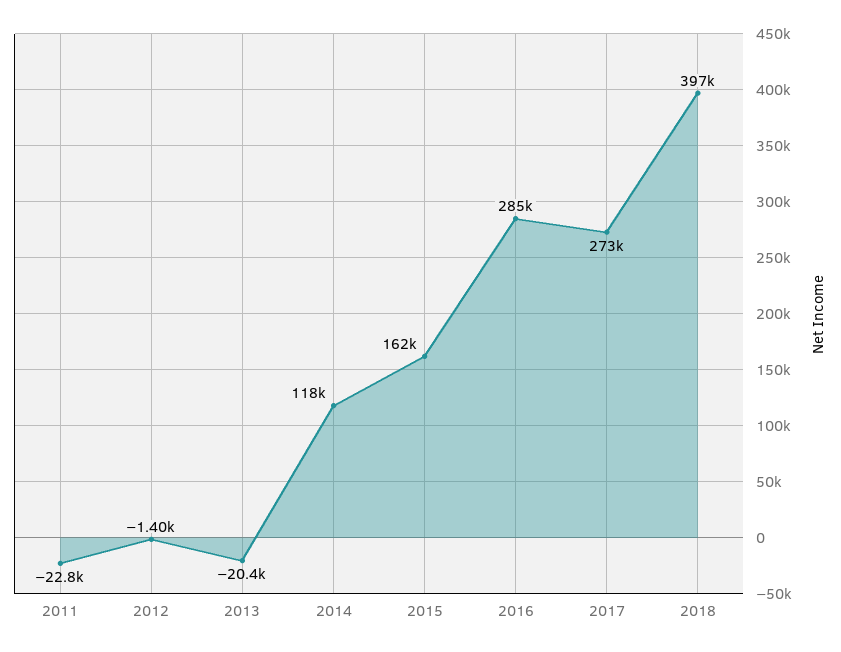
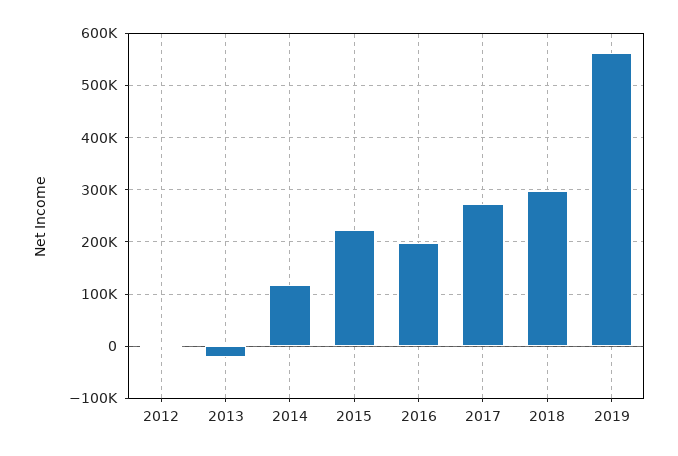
2011: -22800 -> none
2015: 162000 -> 220000
2016: 285000 -> 200000
2018: 397000 -> 300000
2019: none -> 560000

